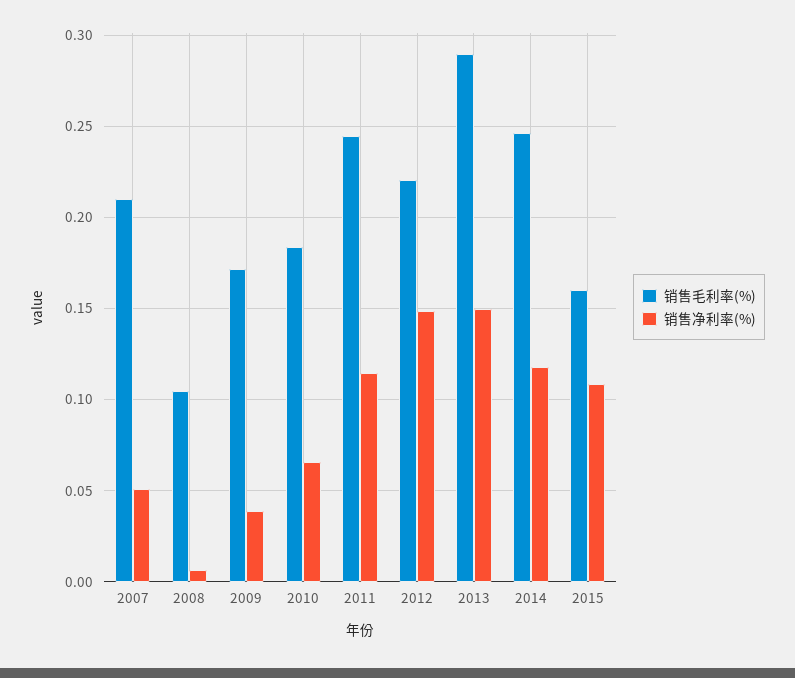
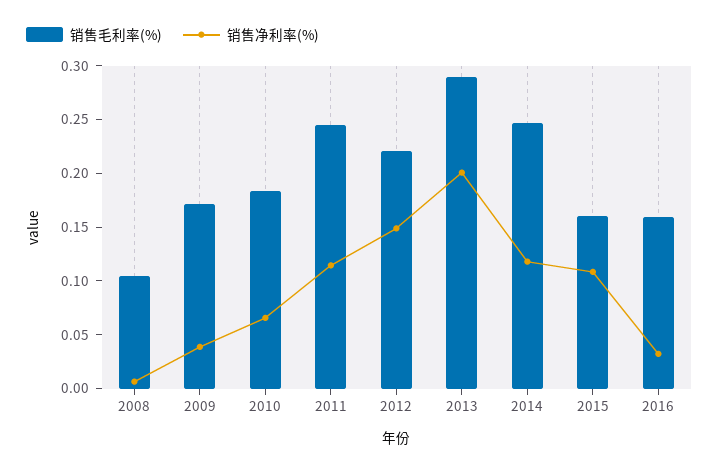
销售毛利率(%), 2007: 0.21 -> none
销售净利率(%), 2007: 0.05 -> none
销售净利率(%), 2013: 0.15 -> 0.2
销售毛利率(%), 2016: none -> 0.16
销售净利率(%), 2016: none -> 0.03

